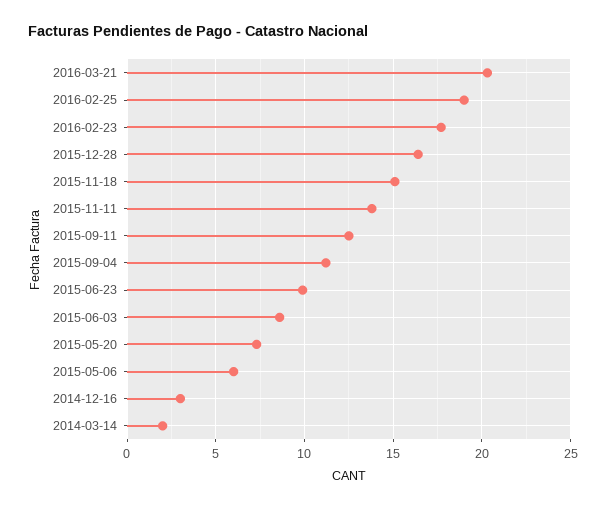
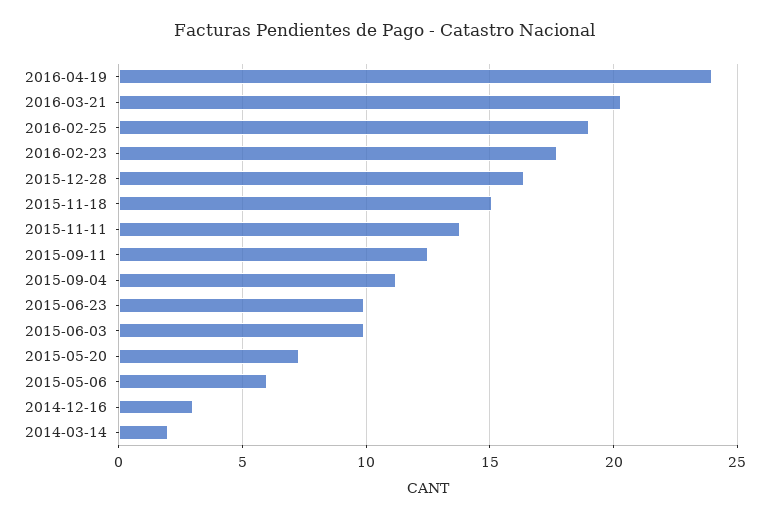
2015-06-03: 8.5 -> 10
2016-04-19: none -> 24

